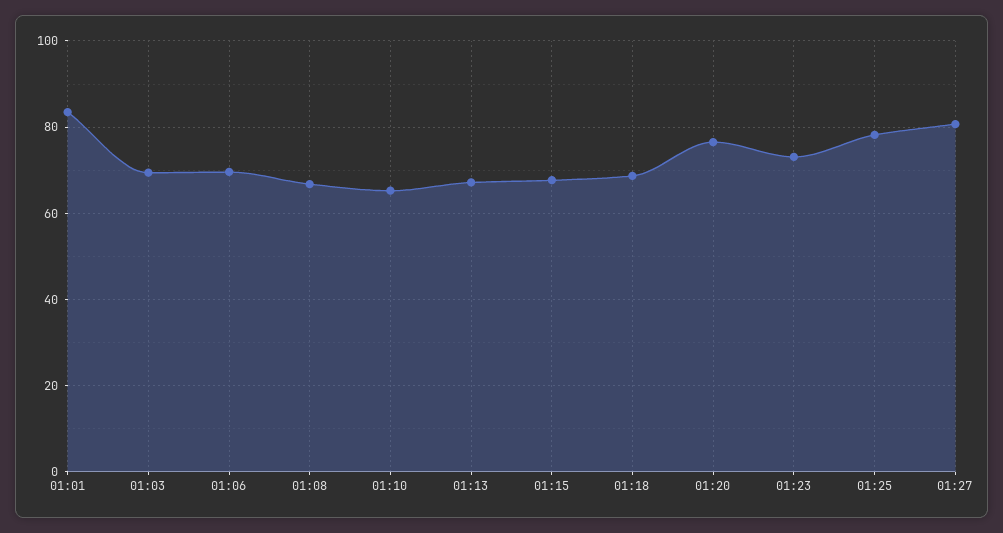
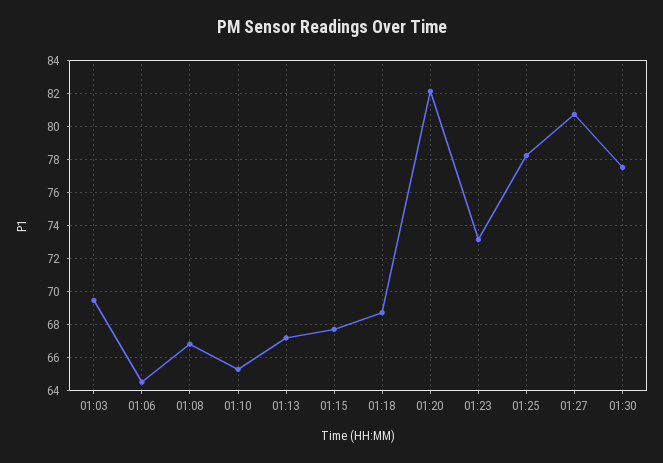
01:01: 84 -> none
01:06: 70 -> 64.5
01:20: 76 -> 82
01:30: none -> 77.5

